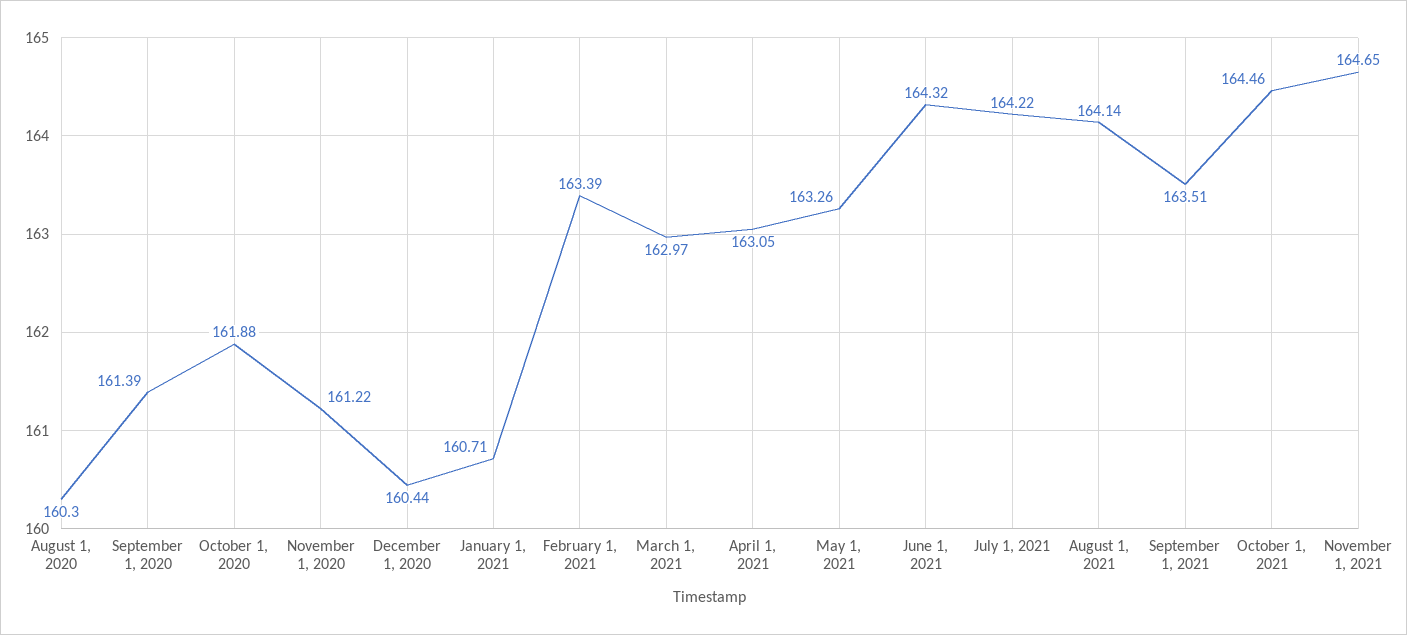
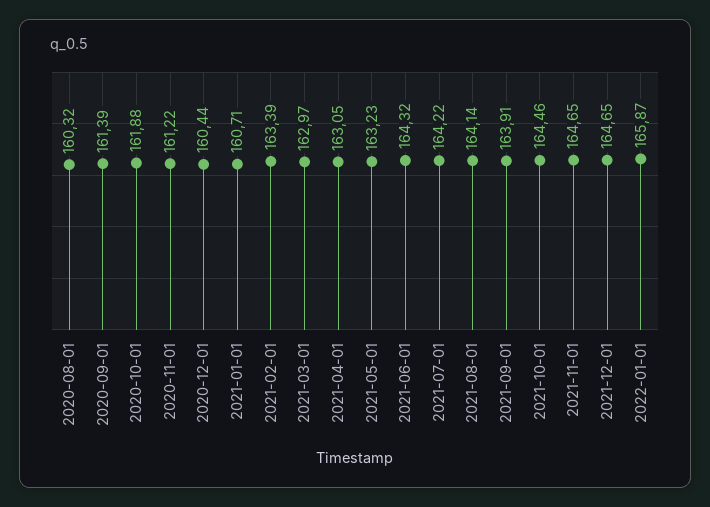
August 1, 2020: 160.3 -> 160.32
May 1, 2021: 163.26 -> 163.23
September 1, 2021: 163.51 -> 163.91
2021-12-01: none -> 164.65
2022-01-01: none -> 165.87

